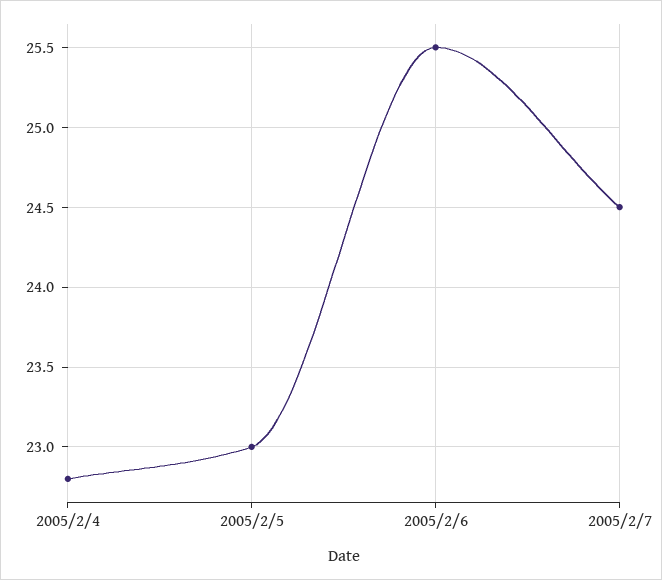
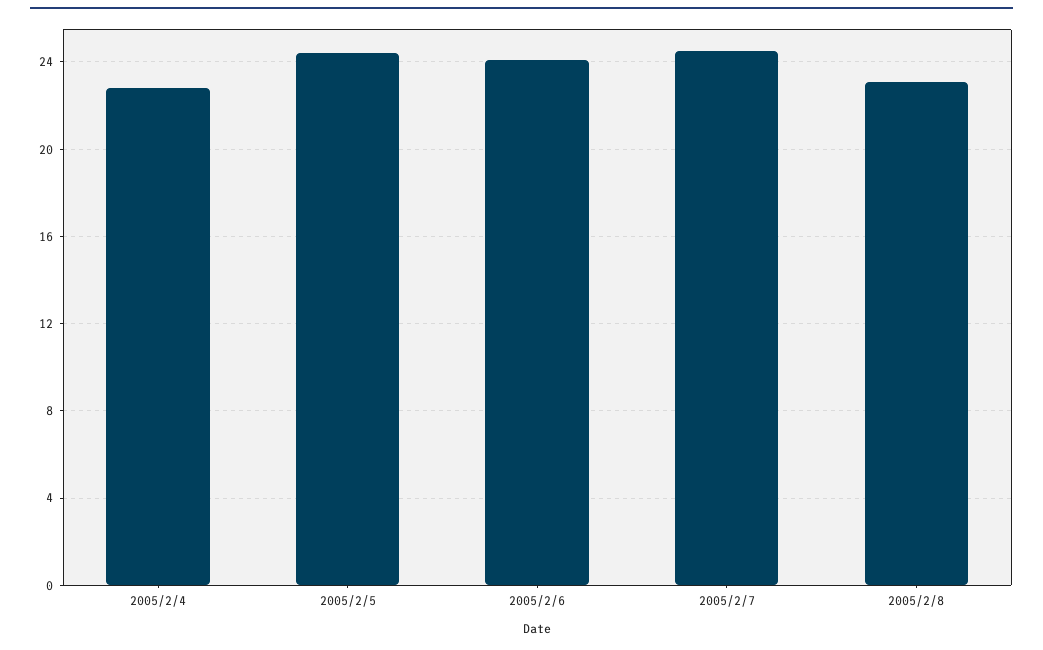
2005/2/5: 23 -> 24.5
2005/2/6: 25.5 -> 24
2005/2/8: none -> 23

